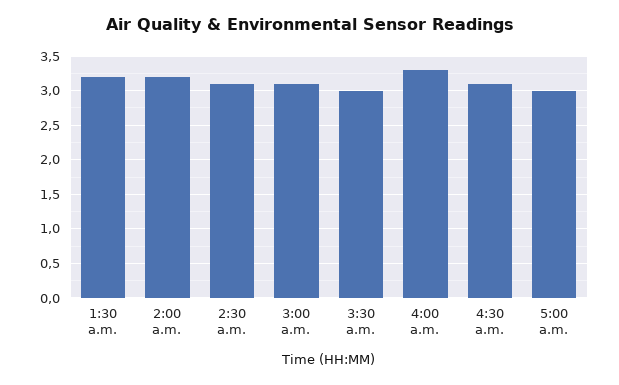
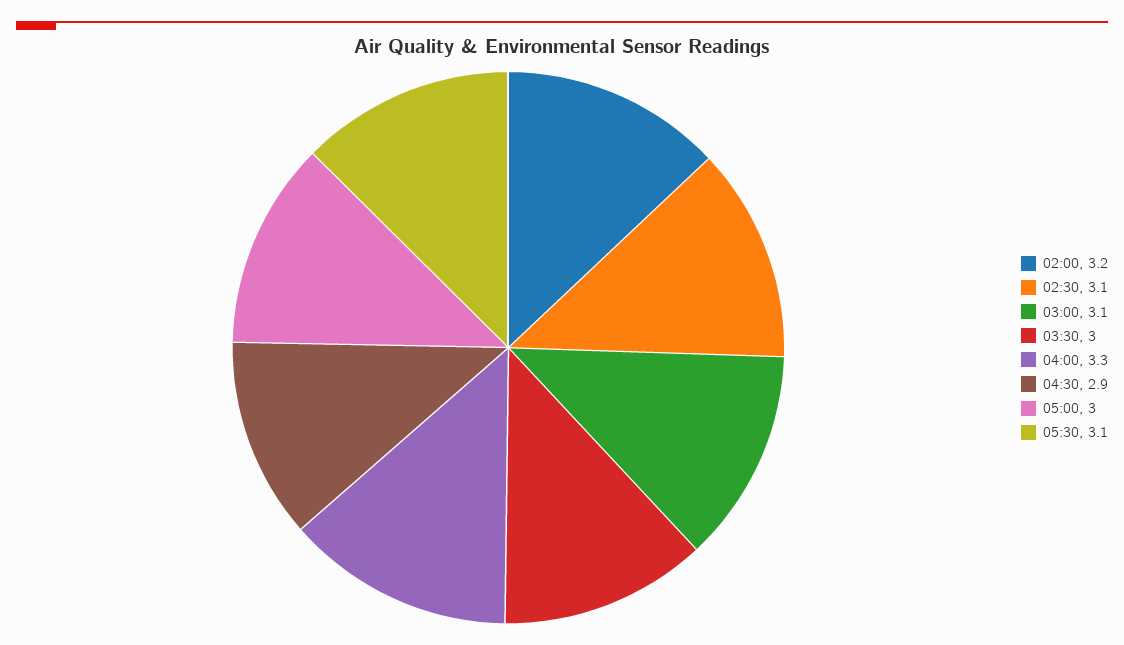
1:30 a.m.: 3.2 -> none
4:30 a.m.: 3.1 -> 2.9
05:30: none -> 3.1

